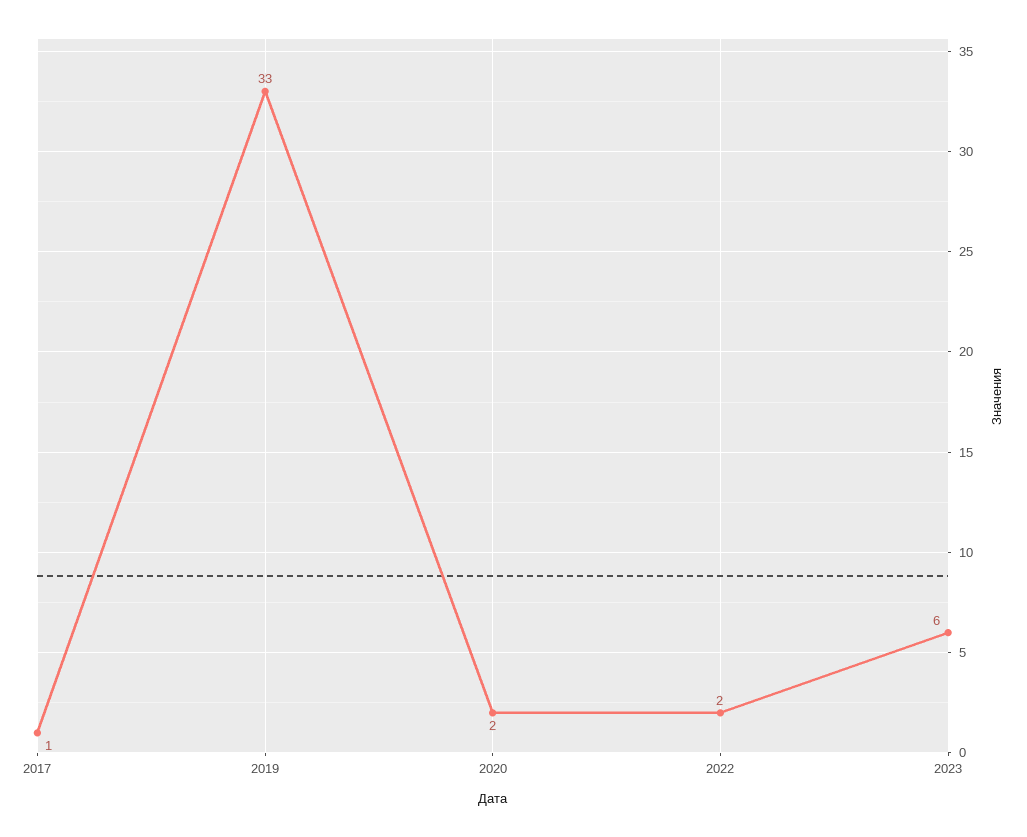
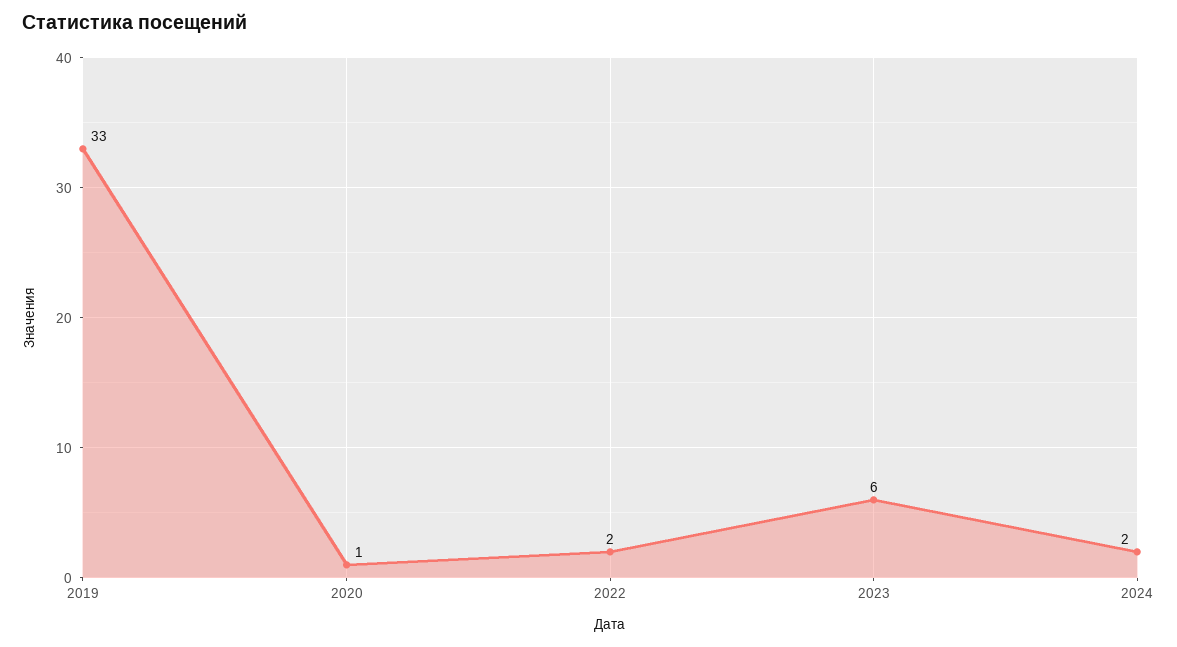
2017: 1 -> none
2020: 2 -> 1
2024: none -> 2

